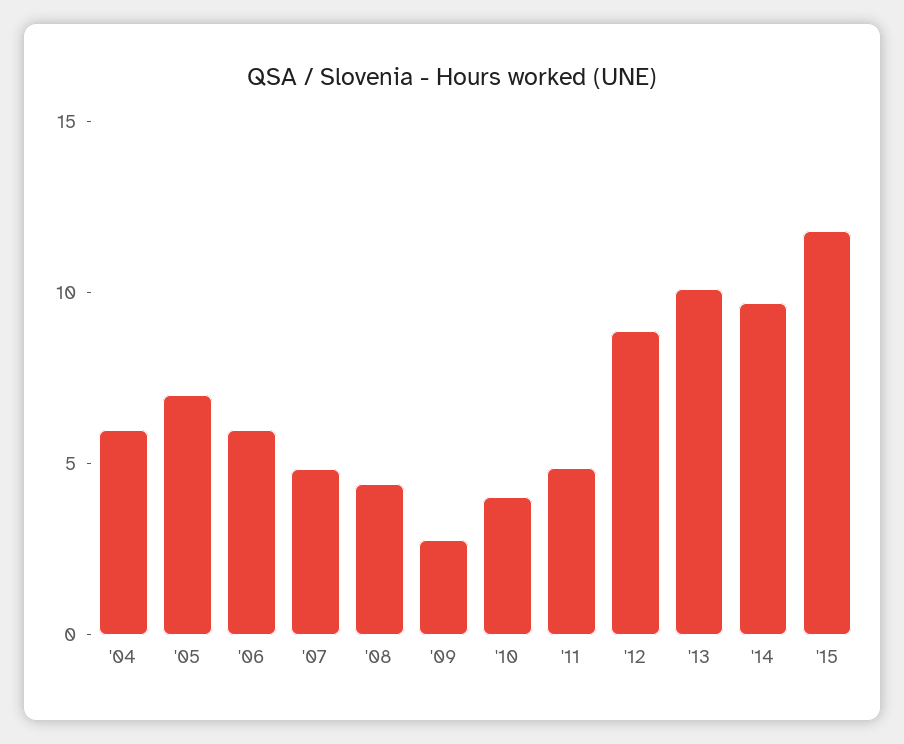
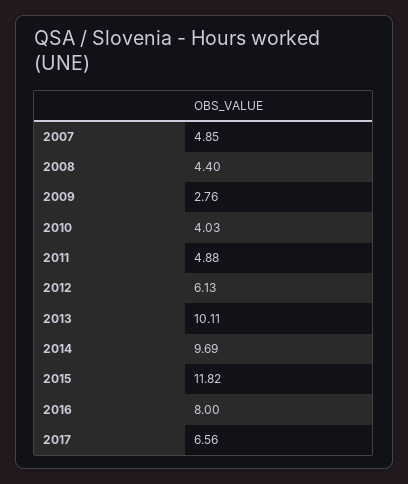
'04: 6 -> none
'05: 7 -> none
'06: 6 -> none
'12: 9 -> 6.13
2016: none -> 8
2017: none -> 6.56

